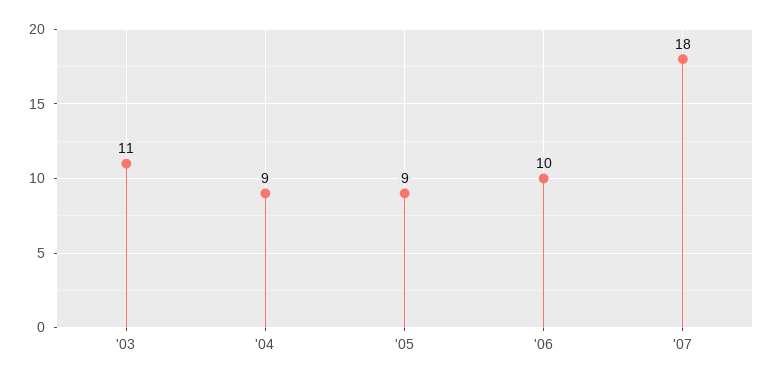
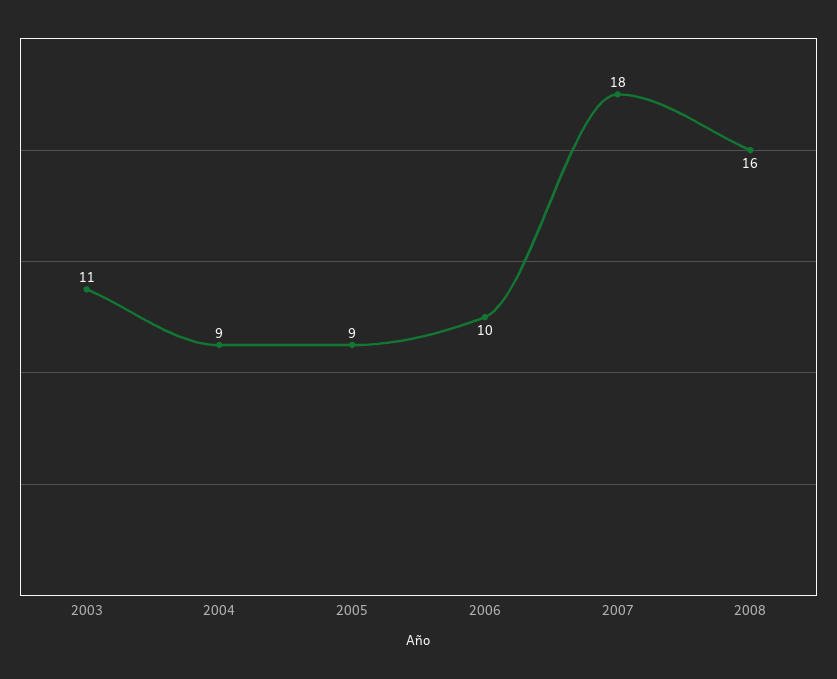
2008: none -> 16

